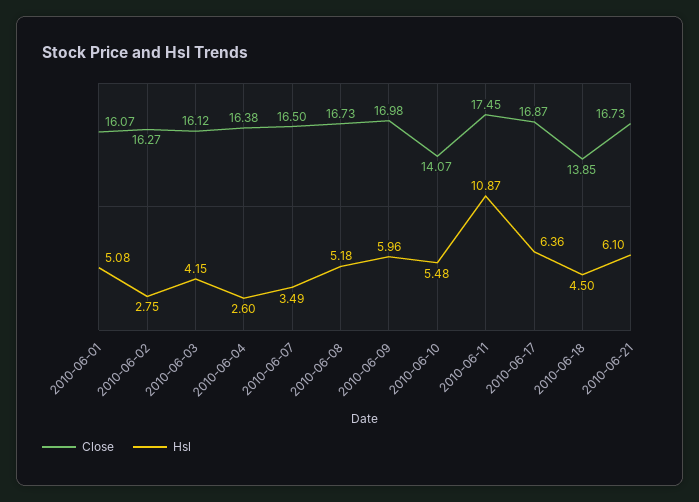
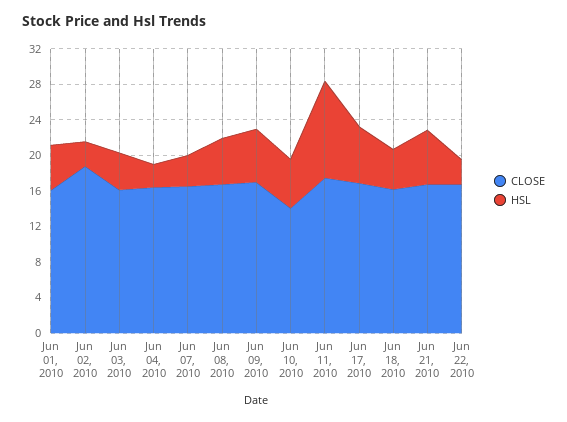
Close, 2010-06-02: 16.27 -> 19
Close, 2010-06-18: 13.85 -> 16
Close, Jun 22, 2010: none -> 17
Hsl, Jun 22, 2010: none -> 3

